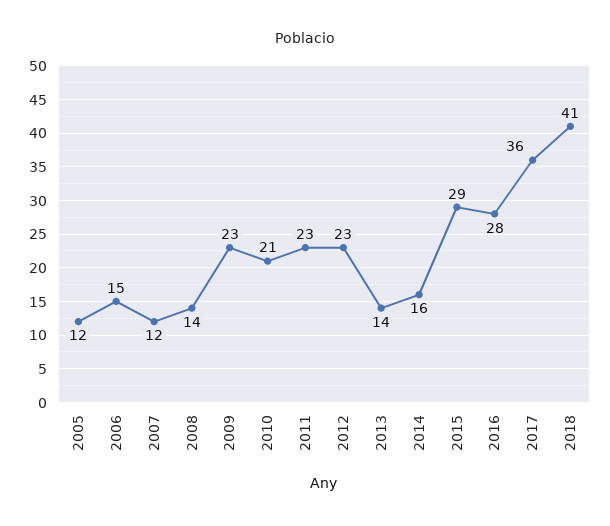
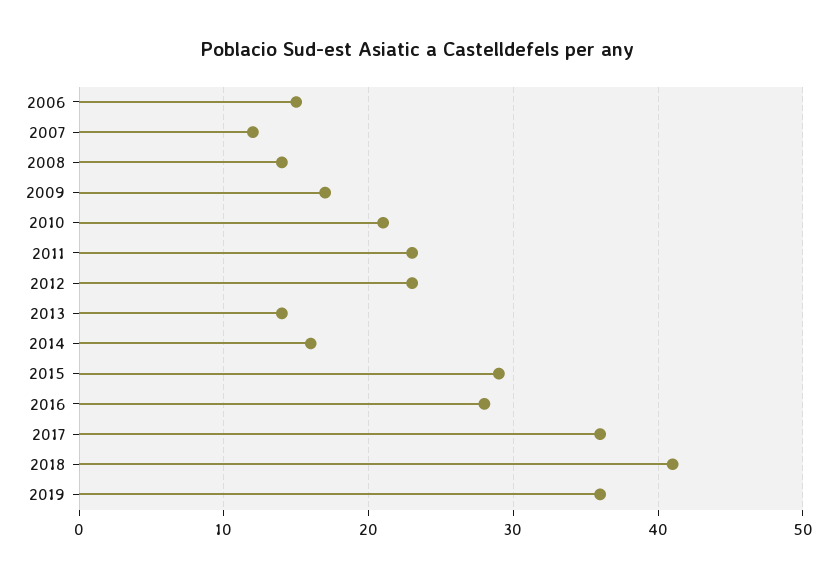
2005: 12 -> none
2009: 23 -> 17
2019: none -> 36

